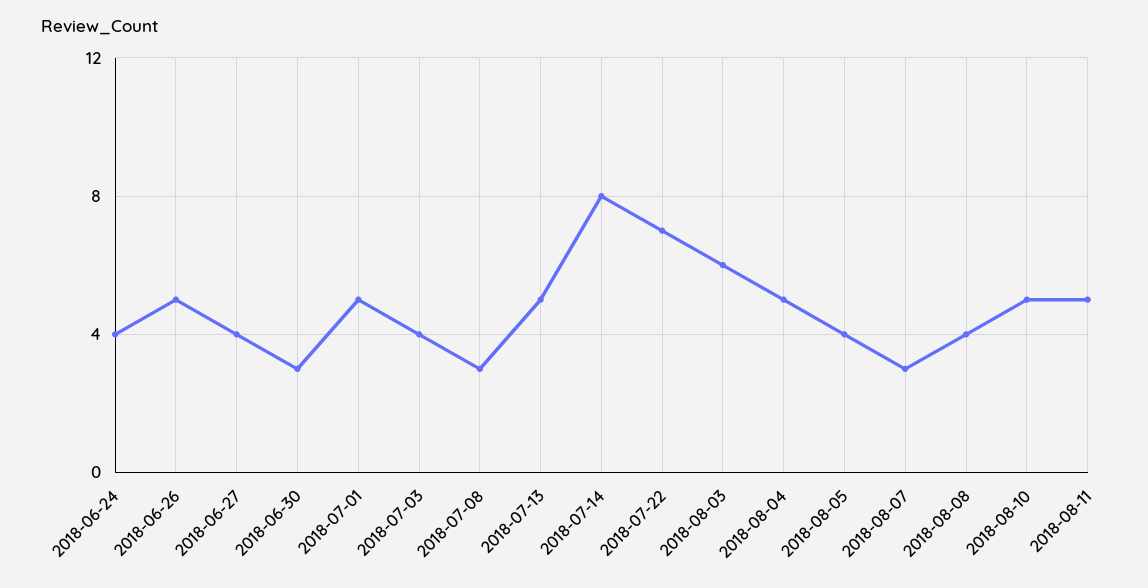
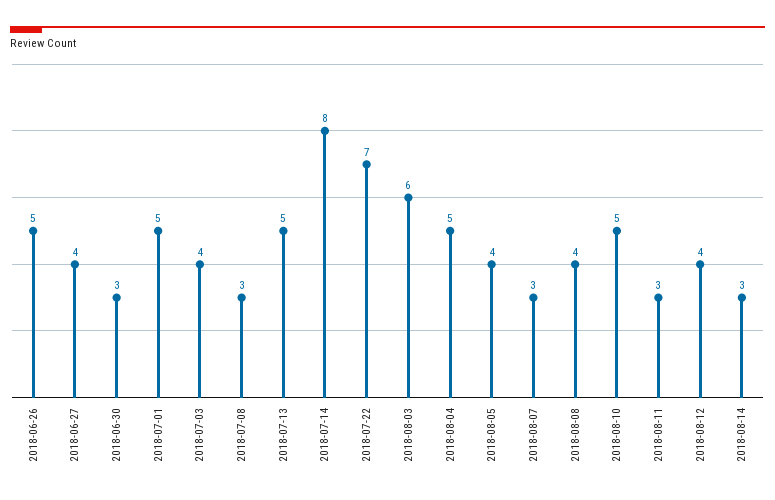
2018-06-24: 4 -> none
2018-08-11: 5 -> 3
2018-08-12: none -> 4
2018-08-14: none -> 3

